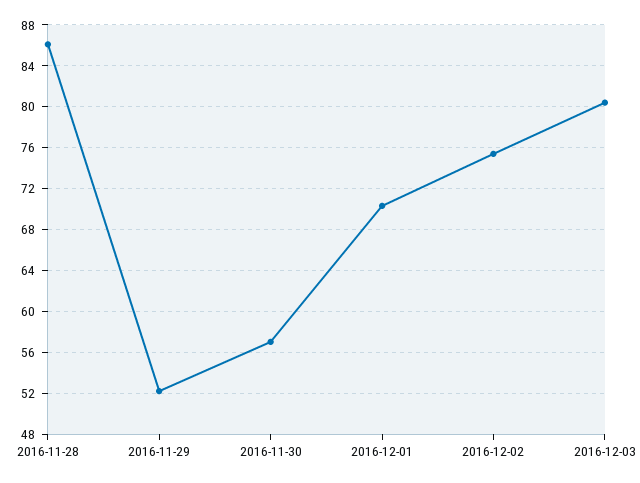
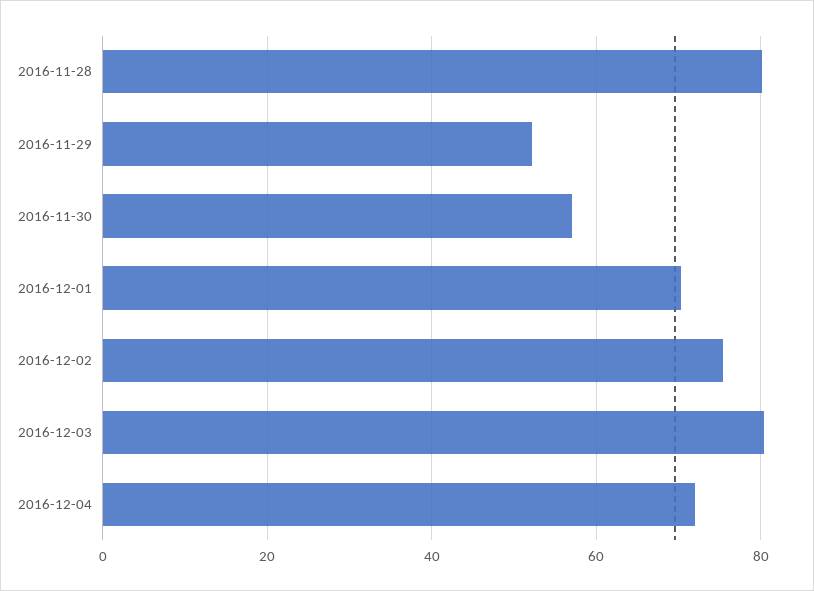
2016-11-28: 86 -> 80
2016-12-04: none -> 72

